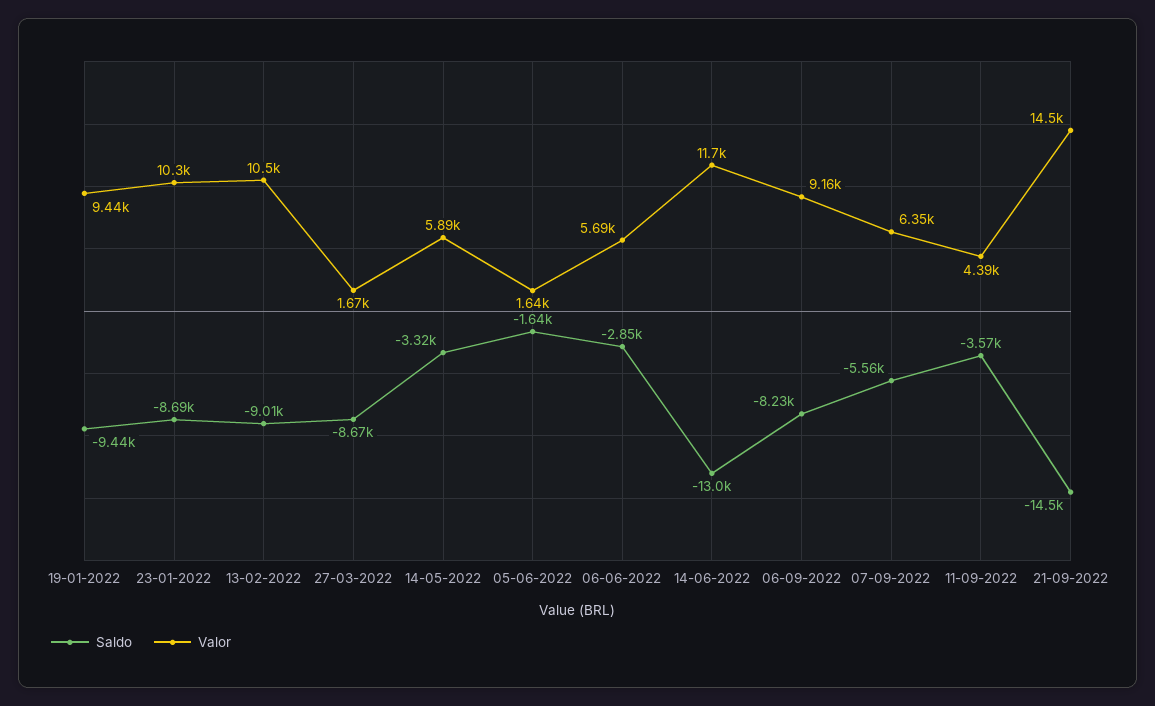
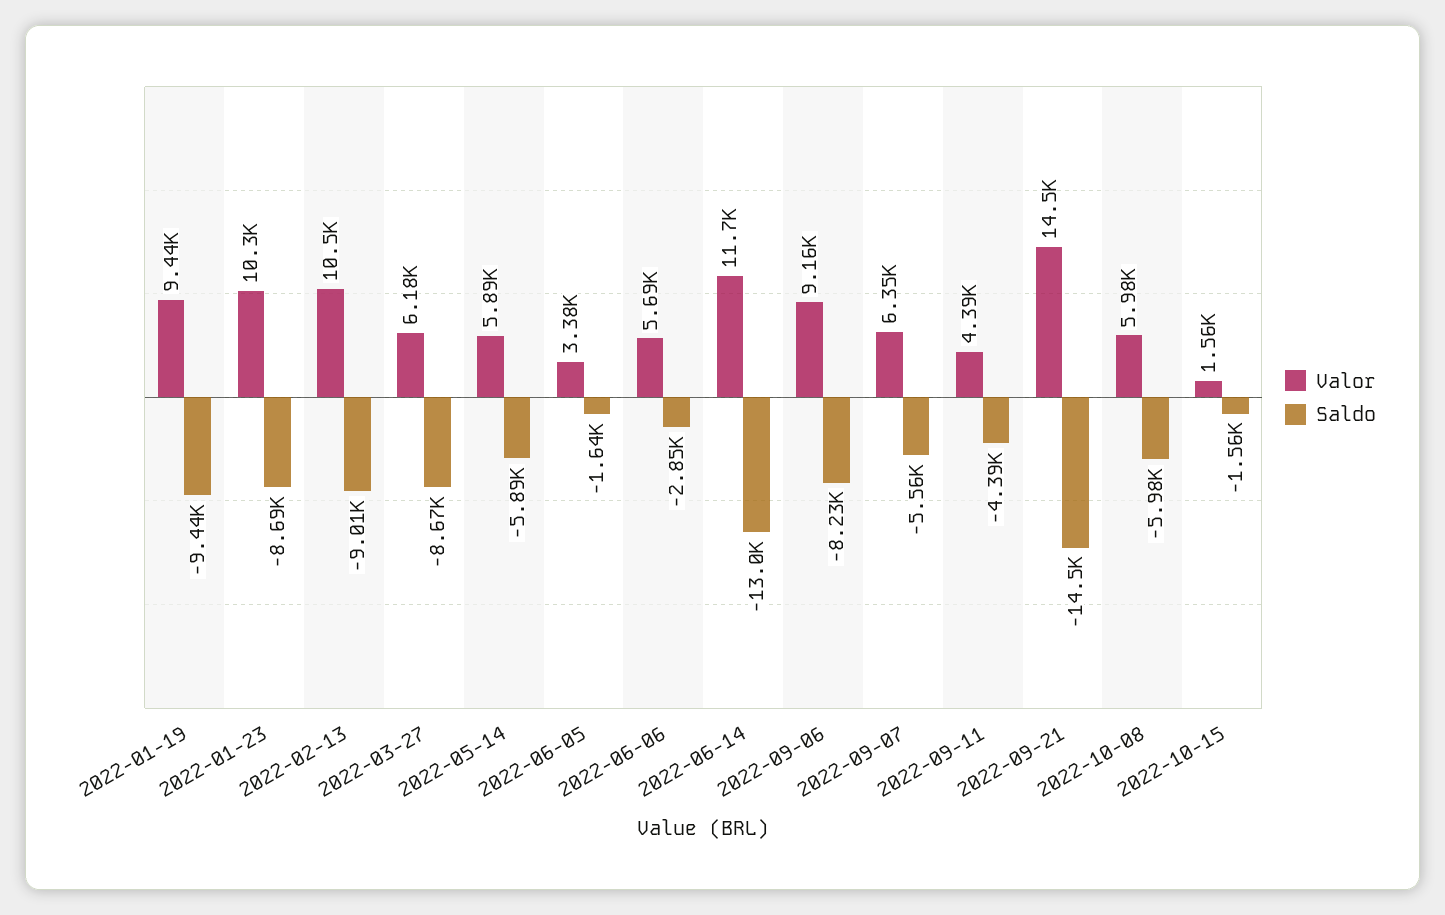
Valor, 27-03-2022: 1670 -> 6180
Saldo, 14-05-2022: -3320 -> -5890
Valor, 05-06-2022: 1640 -> 3380
Saldo, 11-09-2022: -3570 -> -4390
Valor, 2022-10-08: none -> 5980
Saldo, 2022-10-08: none -> -5980
Valor, 2022-10-15: none -> 1560
Saldo, 2022-10-15: none -> -1560

